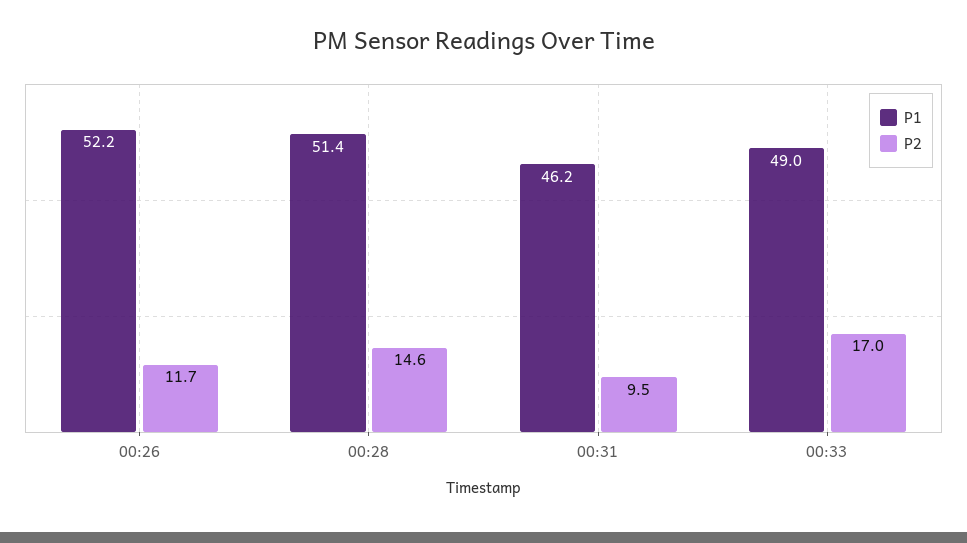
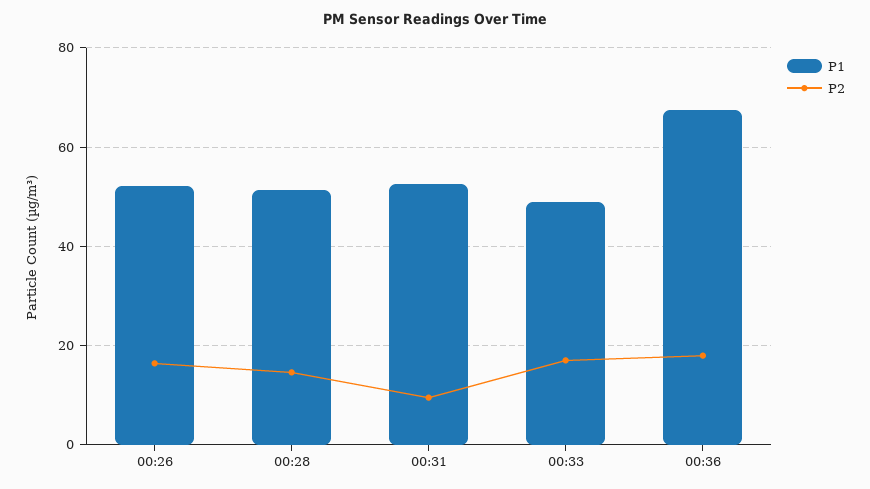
P2, 00:26: 11.7 -> 16
P1, 00:31: 46.2 -> 52
P1, 00:36: none -> 68
P2, 00:36: none -> 18

